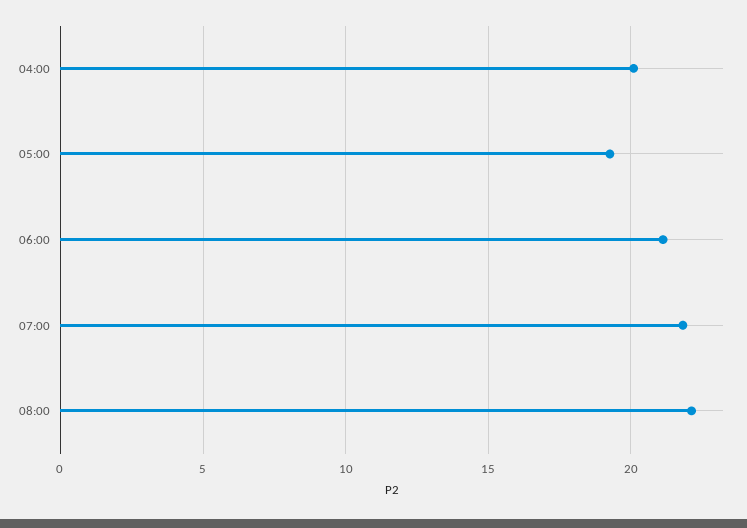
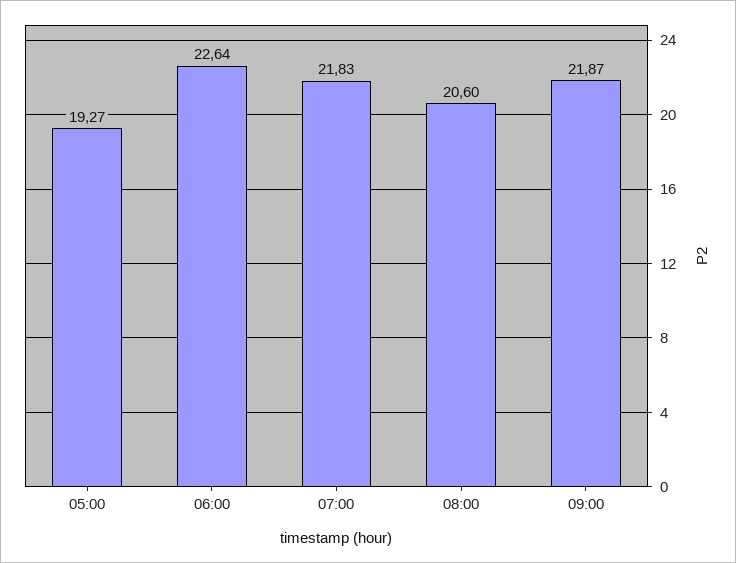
04:00: 20 -> none
06:00: 21 -> 22.64
08:00: 22 -> 20.6
09:00: none -> 21.87

